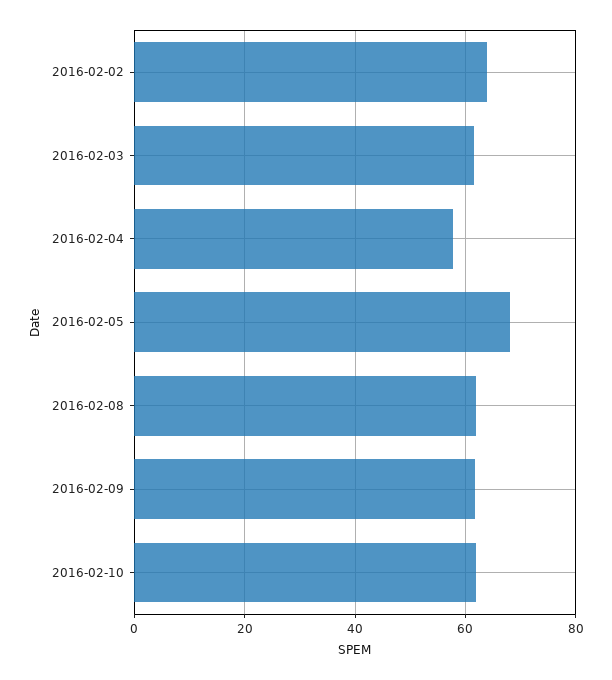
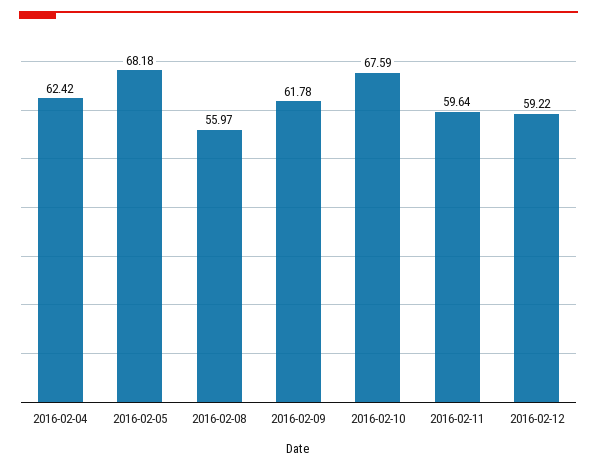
2016-02-02: 64 -> none
2016-02-03: 62 -> none
2016-02-04: 58 -> 62.42
2016-02-08: 62 -> 55.97
2016-02-10: 62 -> 67.59
2016-02-11: none -> 59.64
2016-02-12: none -> 59.22

